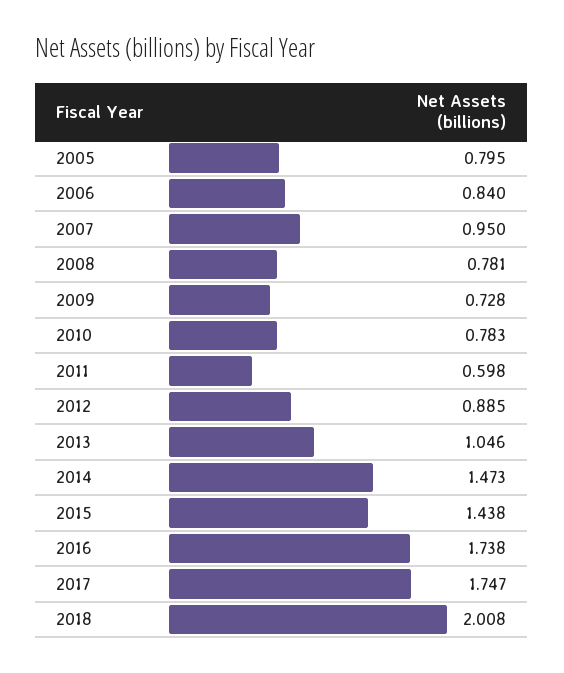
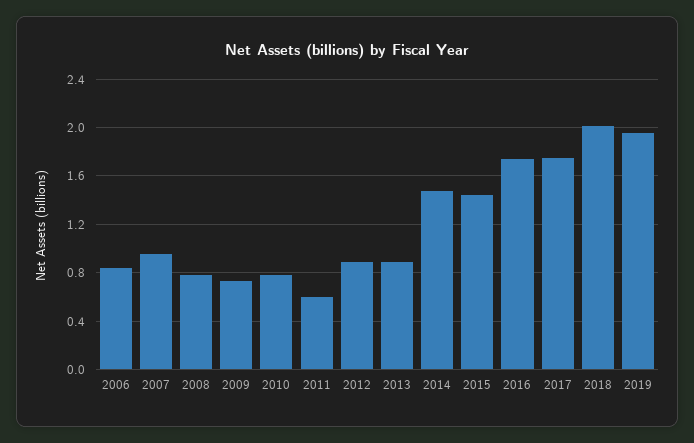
2005: 0.795 -> none
2013: 1.046 -> 0.9
2019: none -> 1.95

